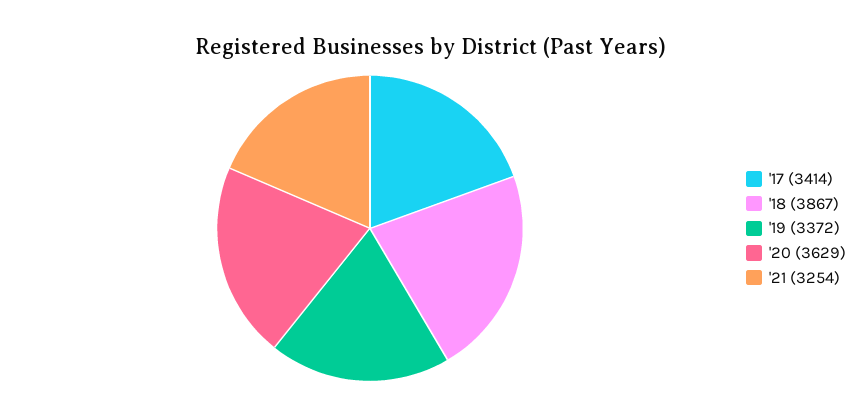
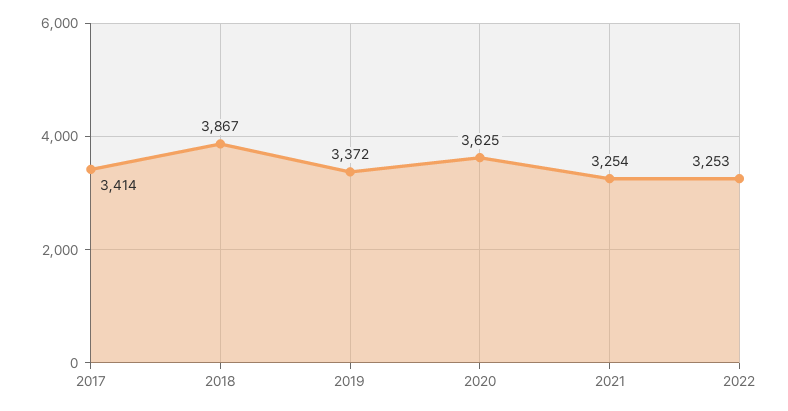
'20: 3629 -> 3625
2022: none -> 3253

